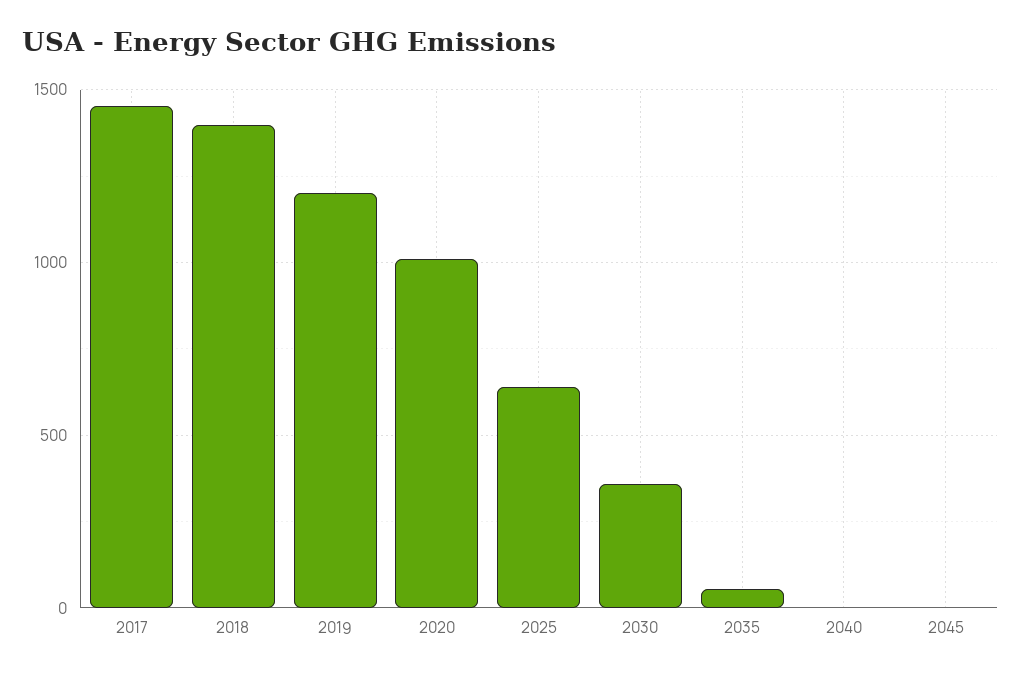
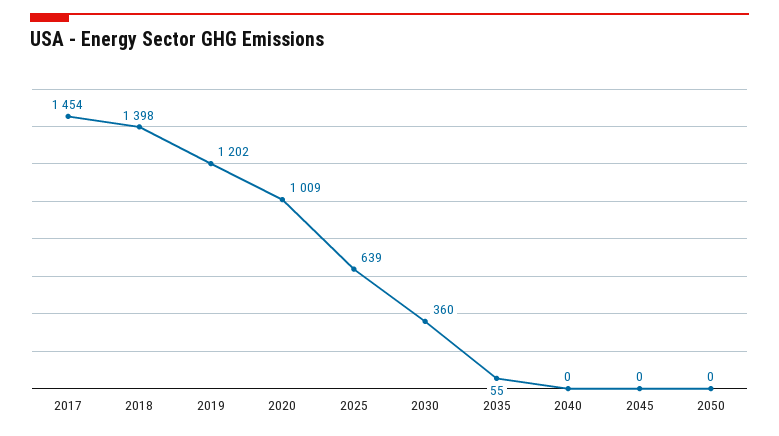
2050: none -> 0

